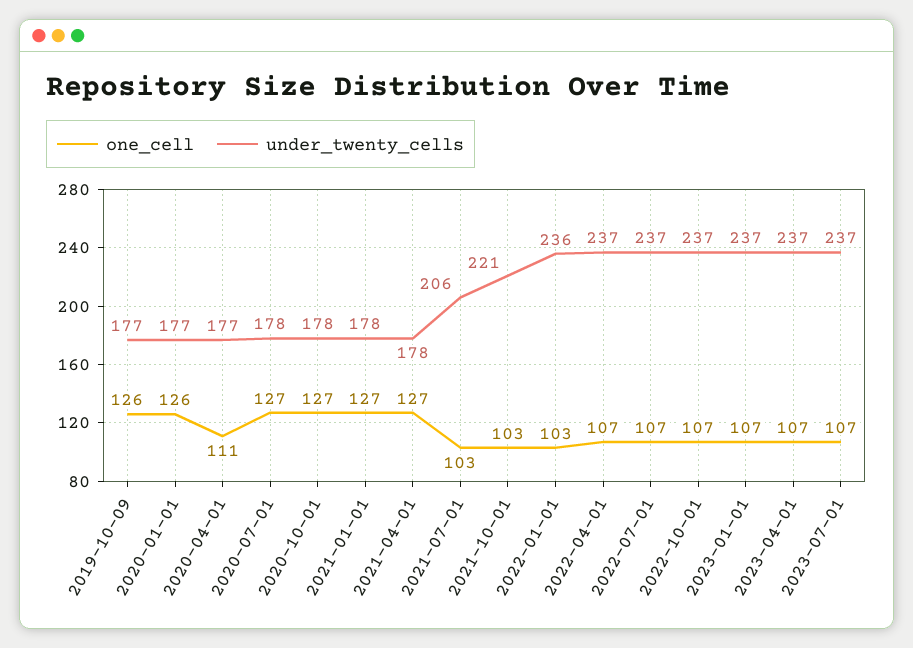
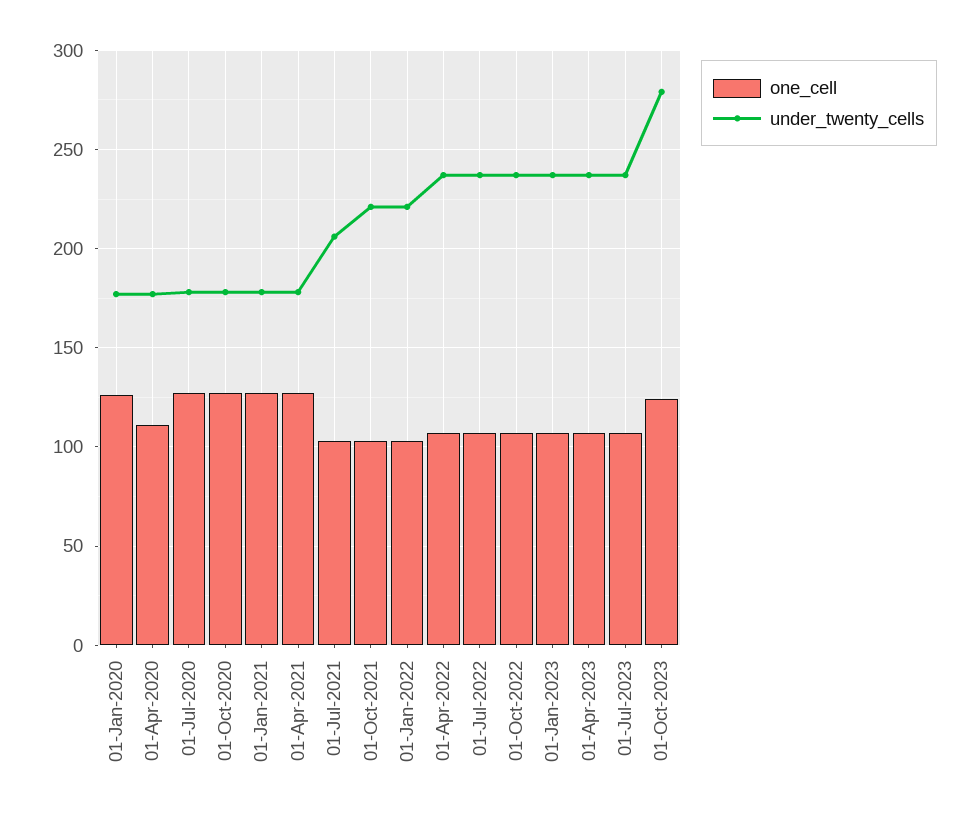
one_cell, 2019-10-09: 126 -> none
under_twenty_cells, 2019-10-09: 177 -> none
under_twenty_cells, 2022-01-01: 236 -> 220
one_cell, 01-Oct-2023: none -> 125
under_twenty_cells, 01-Oct-2023: none -> 280

